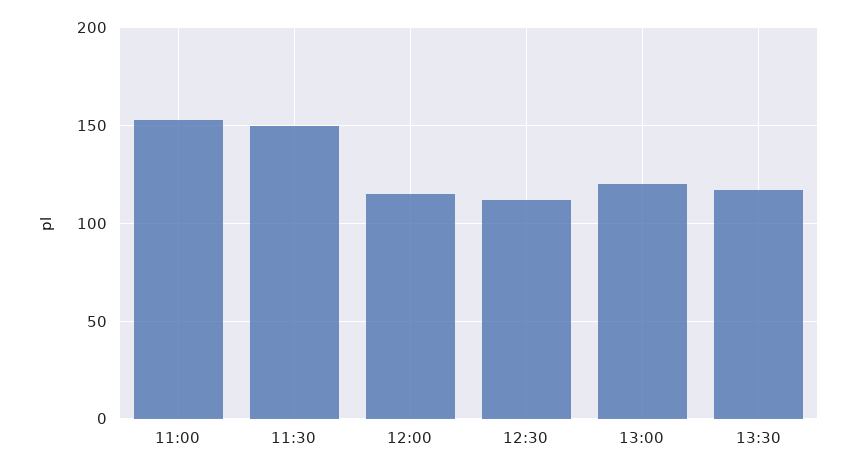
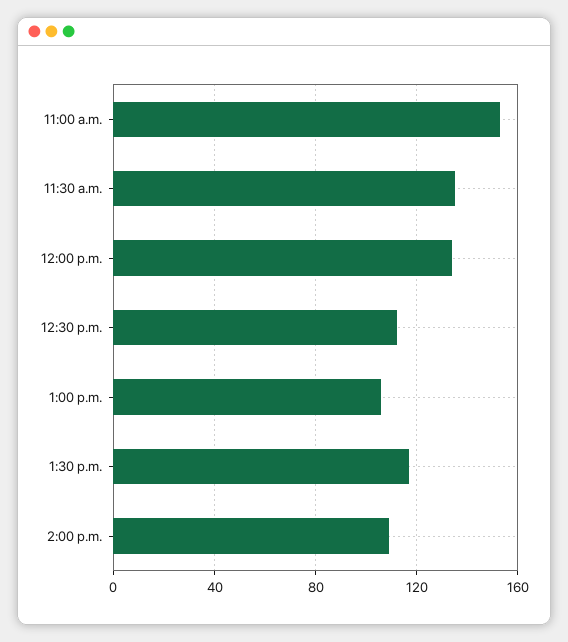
11:30: 150 -> 135
12:00: 115 -> 135
13:00: 120 -> 105
2:00 p.m.: none -> 110

